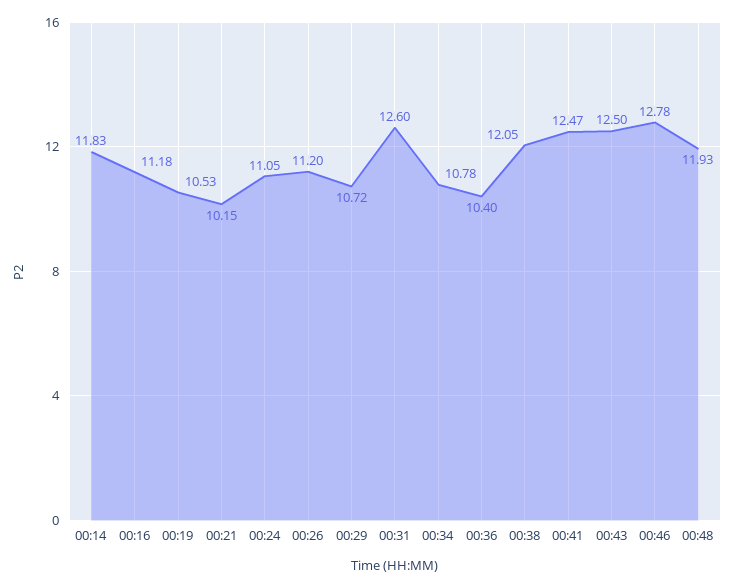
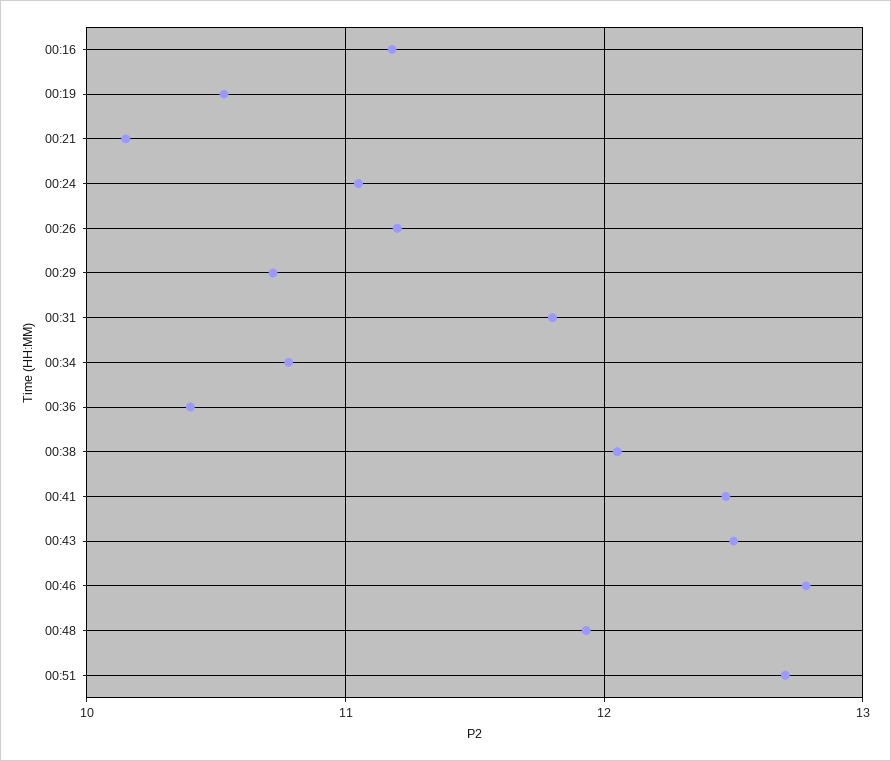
00:14: 11.83 -> none
00:31: 12.6 -> 11.8
00:51: none -> 12.7

